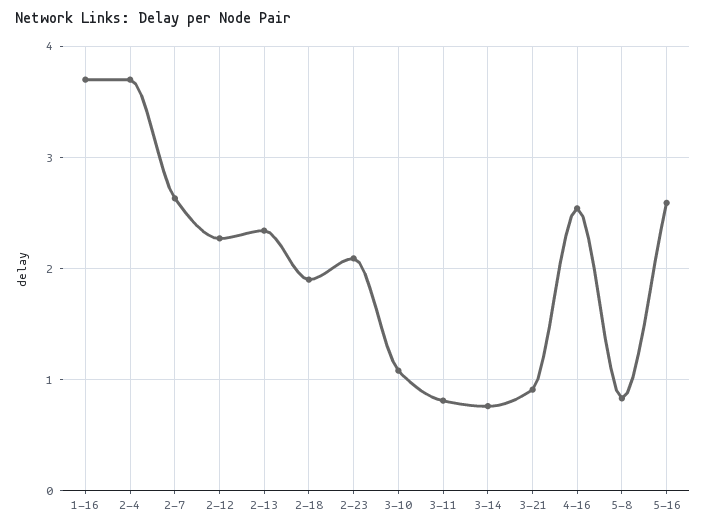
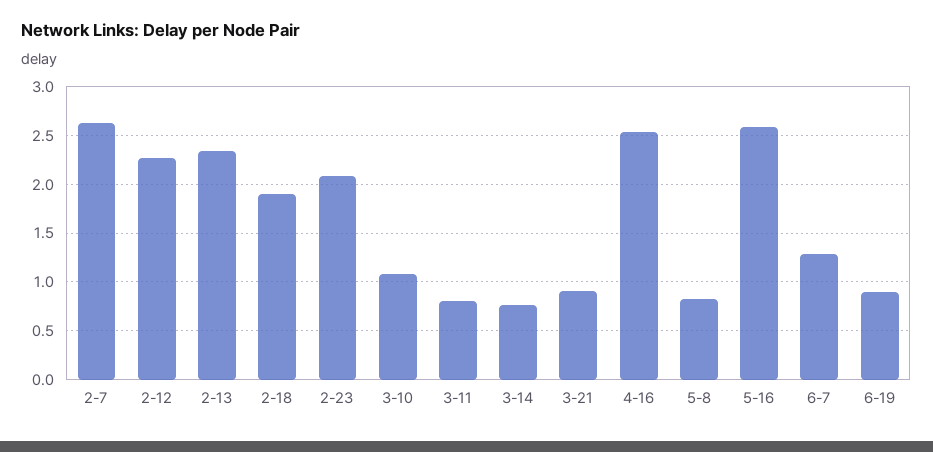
1-16: 3.7 -> none
2-4: 3.7 -> none
6-7: none -> 1.3
6-19: none -> 0.9

